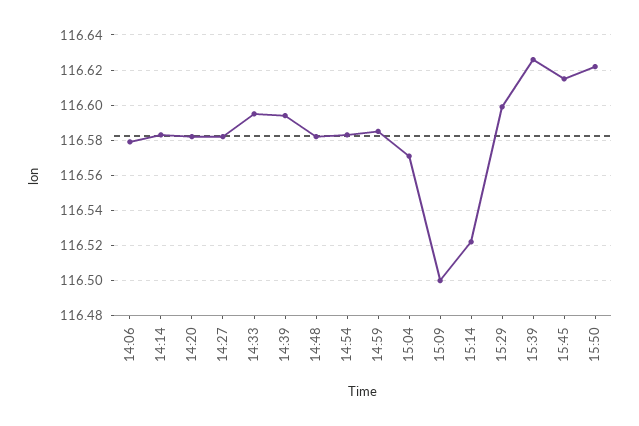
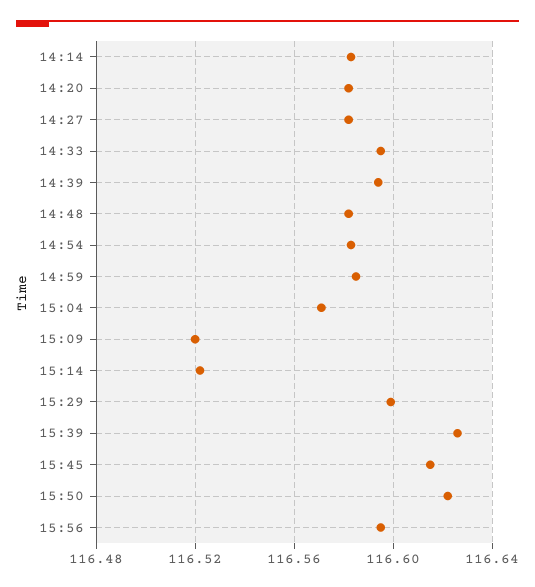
14:06: 116.58 -> none
15:09: 116.5 -> 116.52
15:56: none -> 116.595

